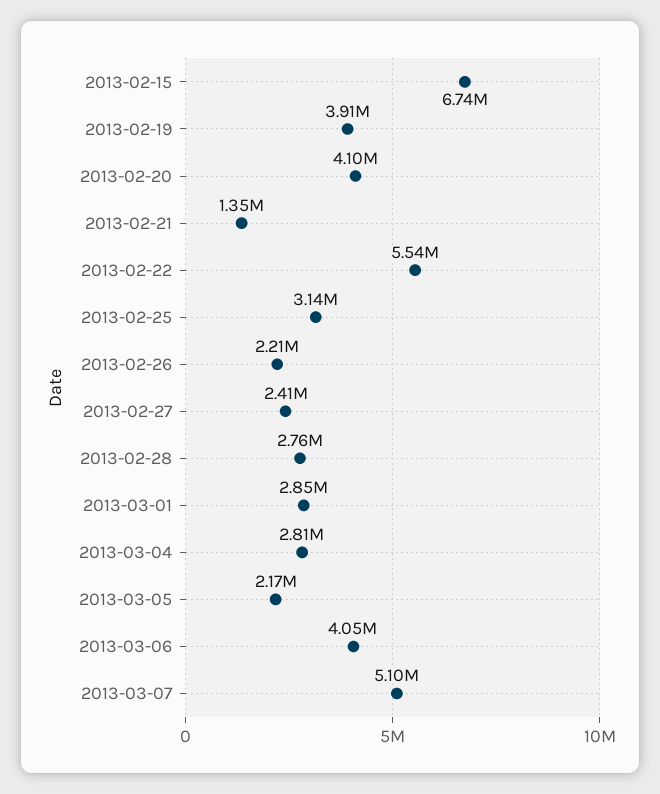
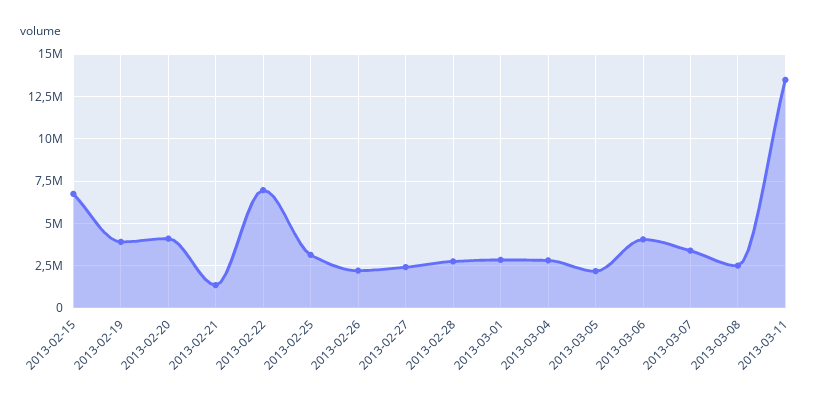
2013-02-22: 5540000 -> 7000000
2013-03-07: 5100000 -> 3500000
2013-03-08: none -> 2500000
2013-03-11: none -> 13500000

